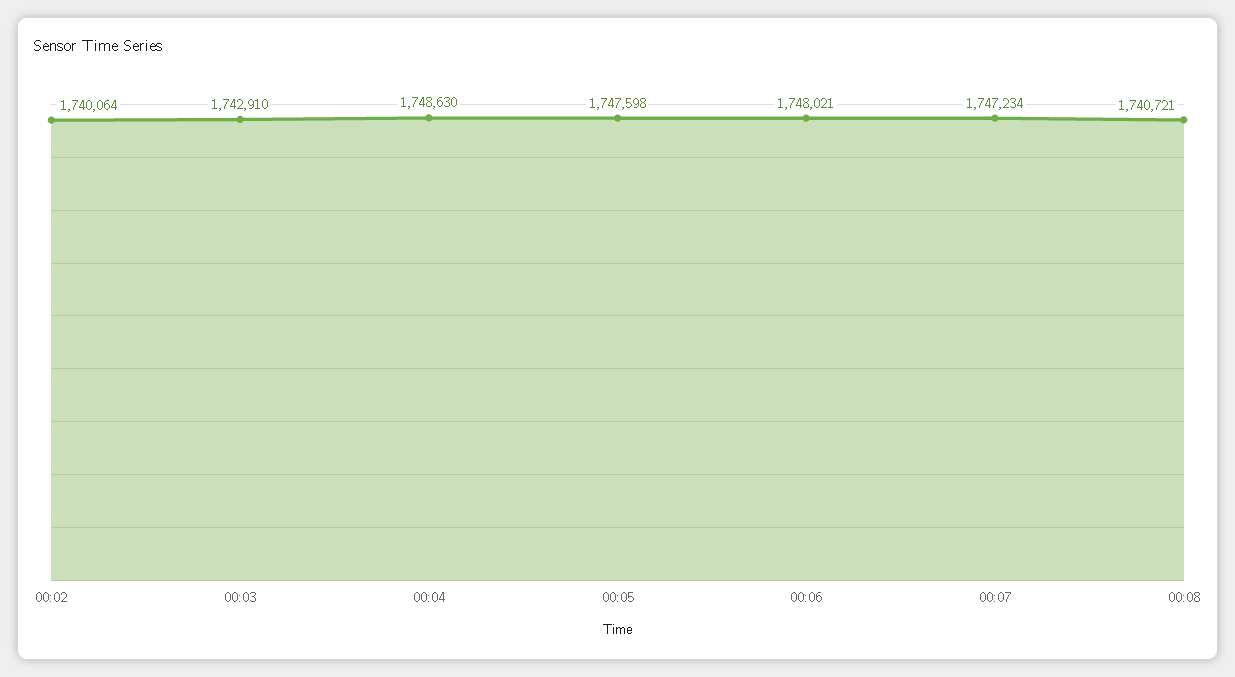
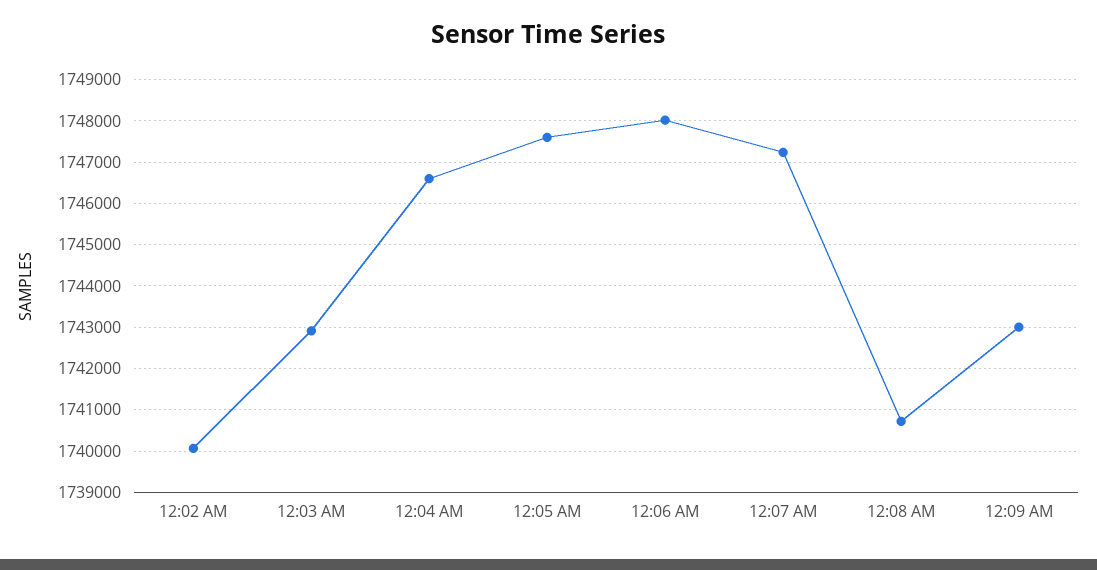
00:04: 1748630 -> 1746600
12:09 AM: none -> 1743000

